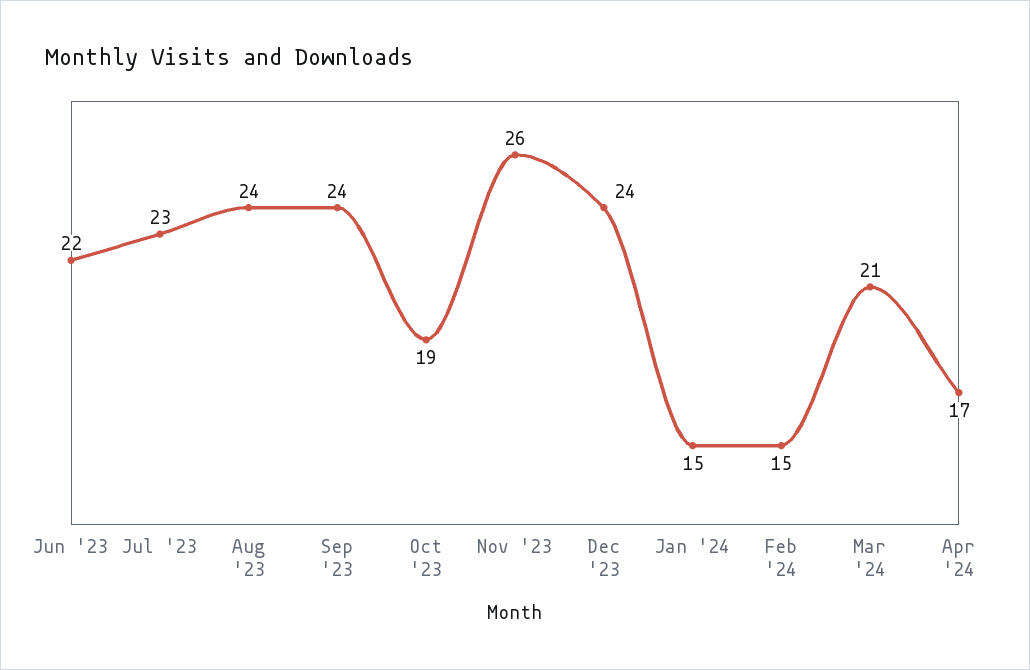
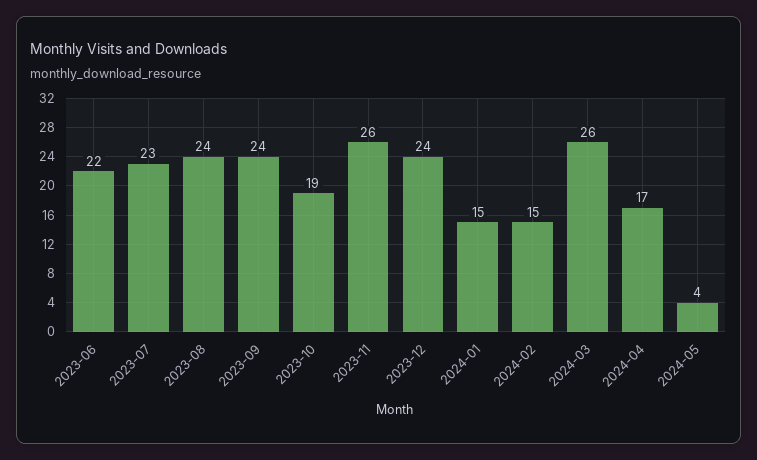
Mar '24: 21 -> 26
2024-05: none -> 4

